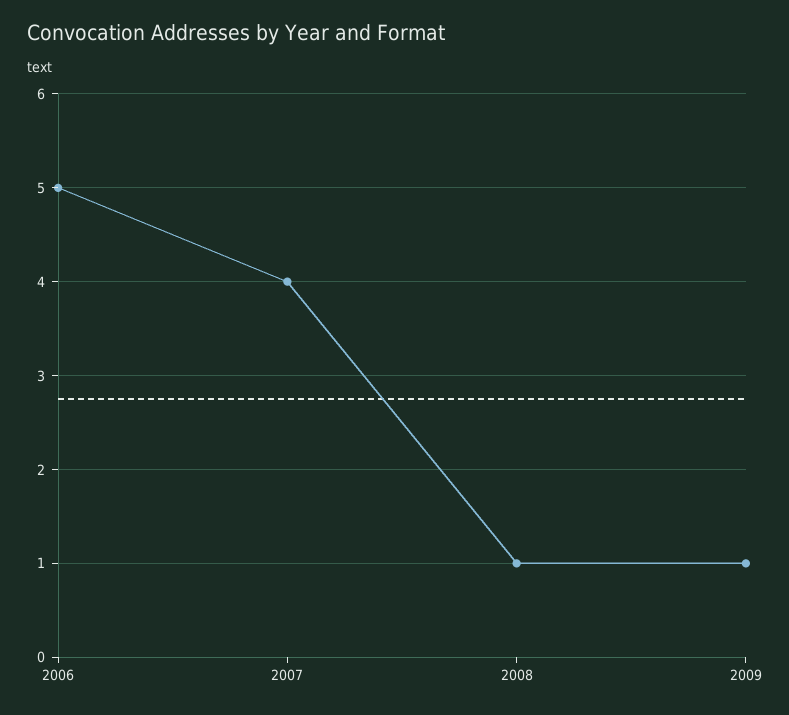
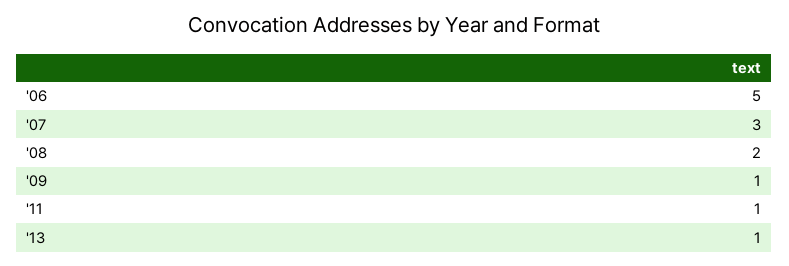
2007: 4 -> 3
2008: 1 -> 2
'11: none -> 1
'13: none -> 1

